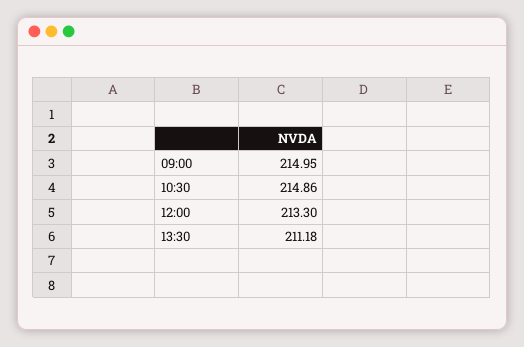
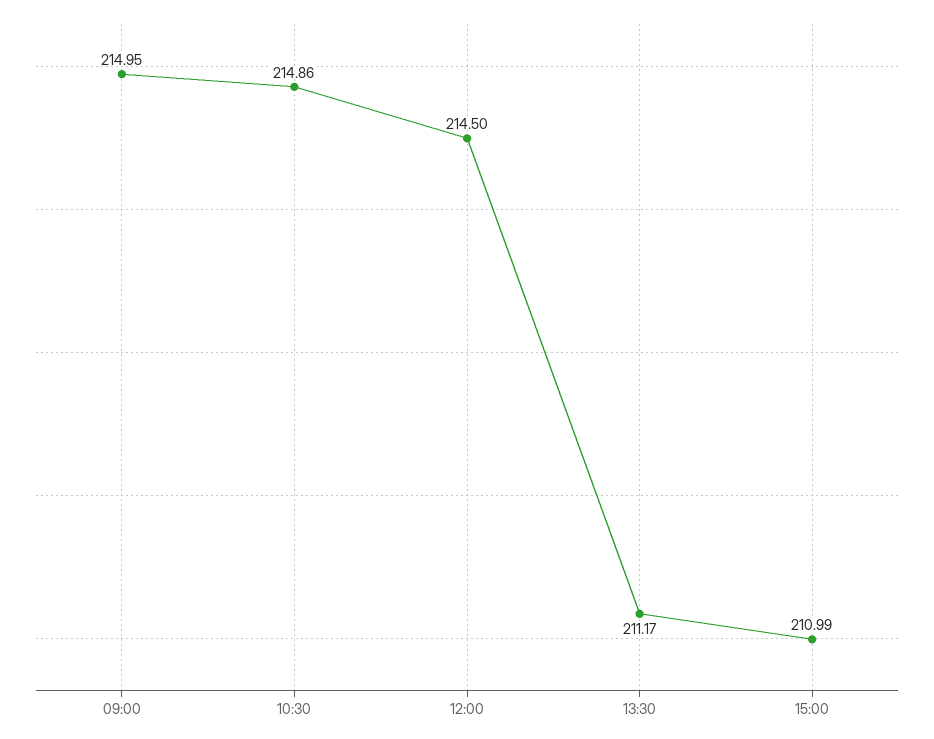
12:00: 213.3 -> 214.5
13:30: 211.18 -> 211.17
15:00: none -> 210.99

